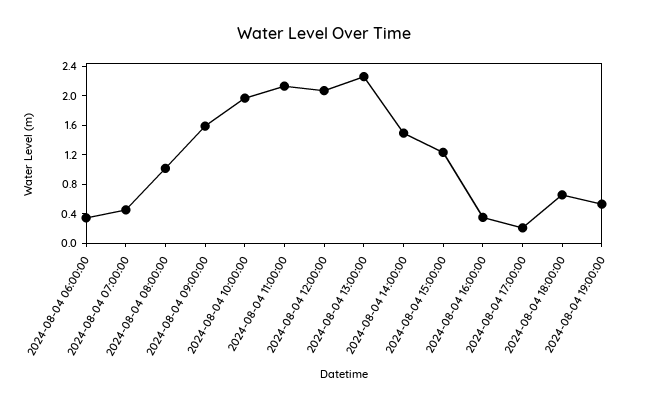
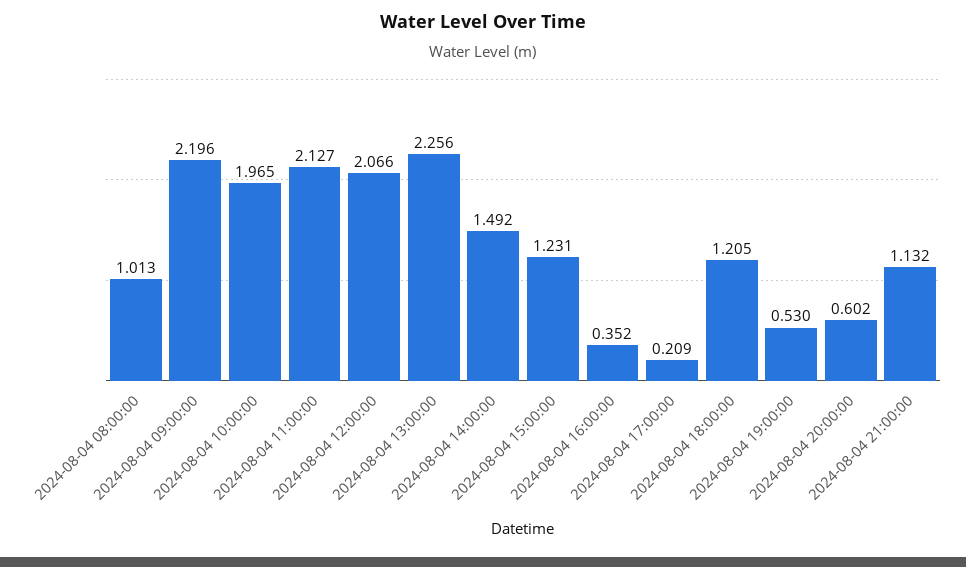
2024-08-04 06:00:00: 0.4 -> none
2024-08-04 07:00:00: 0.4 -> none
2024-08-04 09:00:00: 1.6 -> 2.196
2024-08-04 18:00:00: 0.6 -> 1.205
2024-08-04 20:00:00: none -> 0.602
2024-08-04 21:00:00: none -> 1.132

